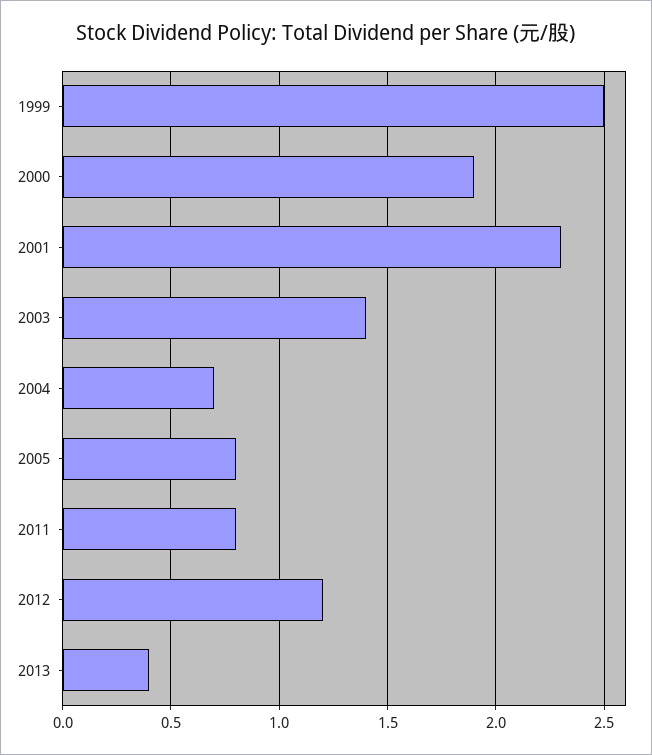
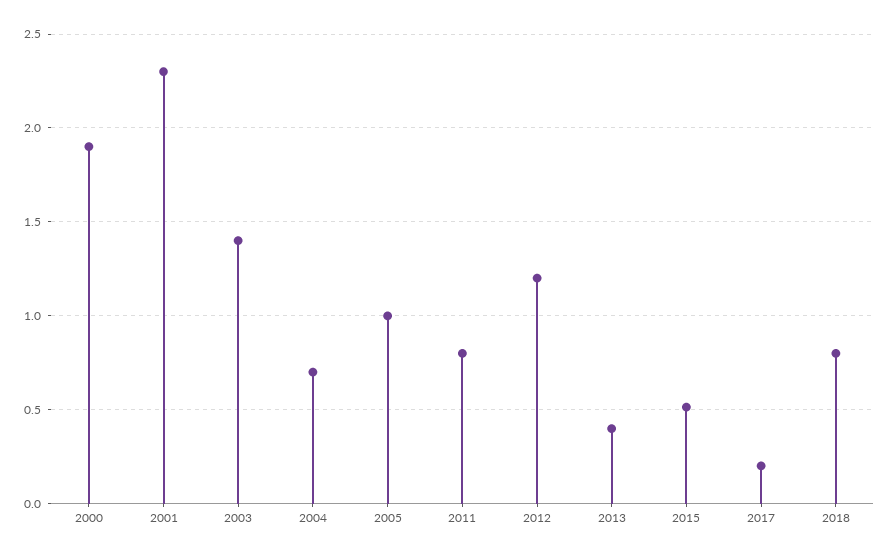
1999: 2.5 -> none
2005: 0.8 -> 1
2015: none -> 0.5
2017: none -> 0.2
2018: none -> 0.8

